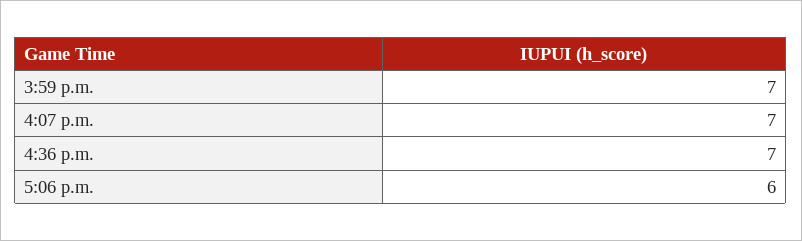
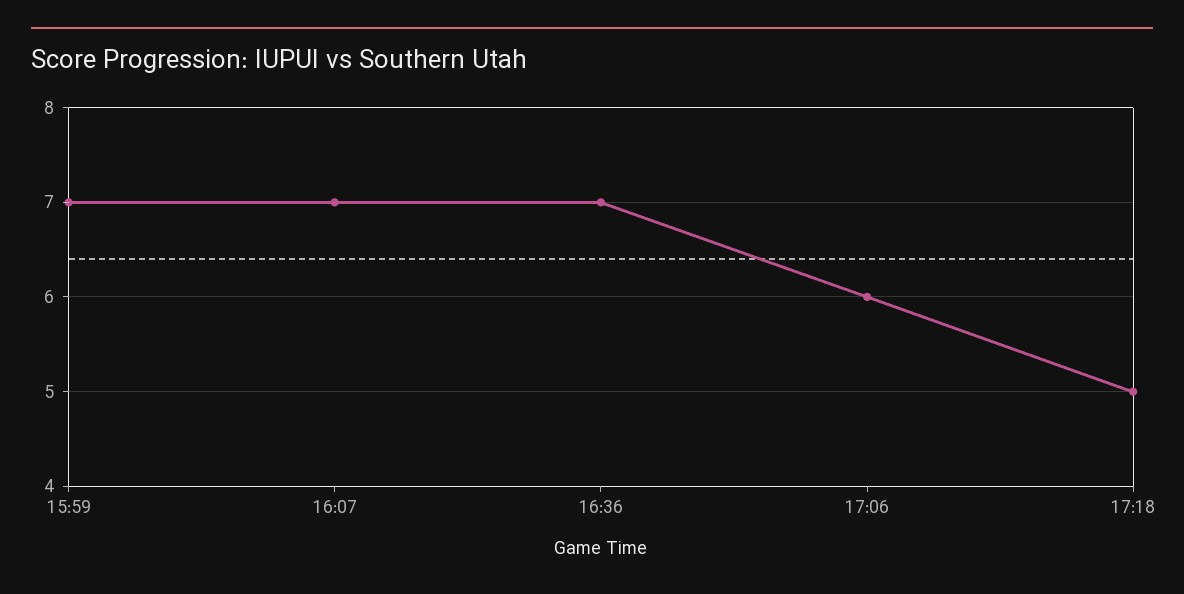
17:18: none -> 5

